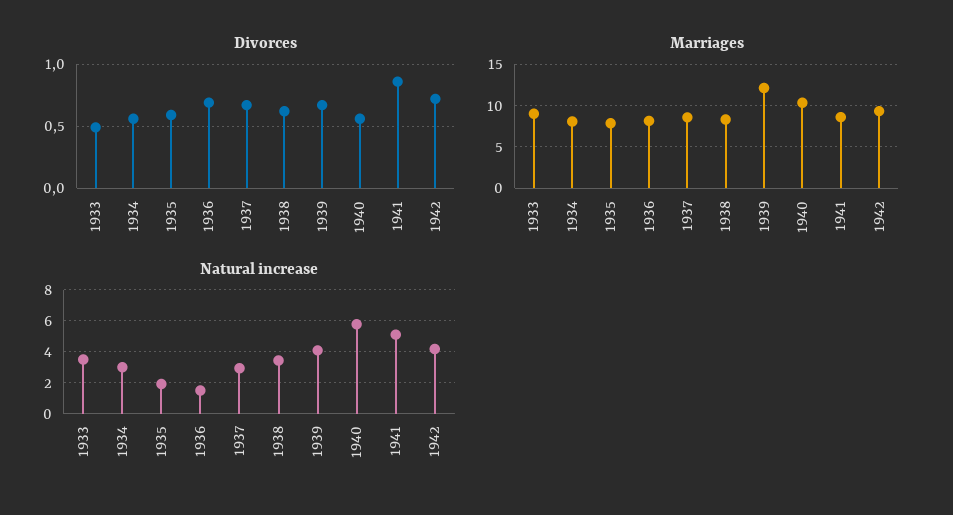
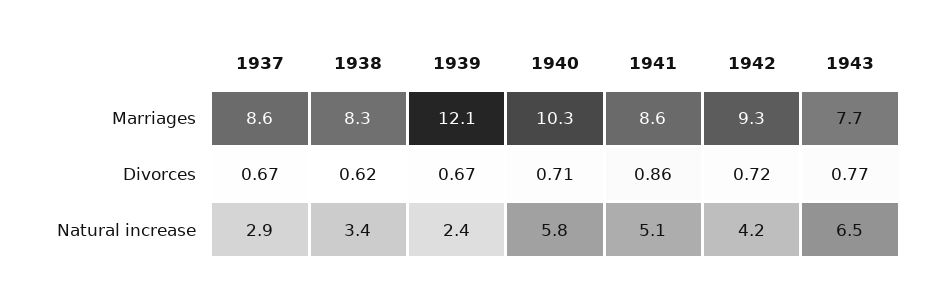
Divorces, 1933: 0.5 -> none
Divorces, 1934: 0.55 -> none
Divorces, 1935: 0.6 -> none
Divorces, 1936: 0.7 -> none
Divorces, 1940: 0.55 -> 0.71
Marriages, 1933: 9 -> none
Marriages, 1934: 8 -> none
Marriages, 1935: 8 -> none
Marriages, 1936: 8 -> none
Natural increase, 1933: 3.5 -> none
Natural increase, 1934: 3 -> none
Natural increase, 1935: 2 -> none
Natural increase, 1936: 1.5 -> none
Natural increase, 1939: 4 -> 2.4
Marriages, 1943: none -> 7.7
Divorces, 1943: none -> 0.77
Natural increase, 1943: none -> 6.5

